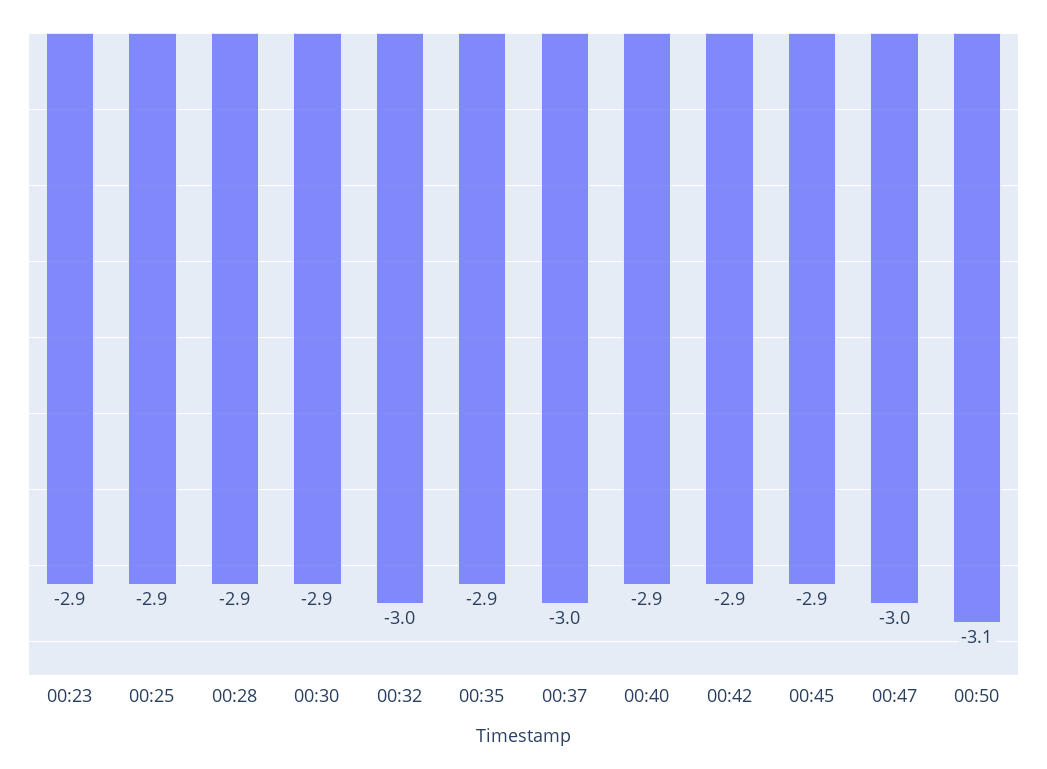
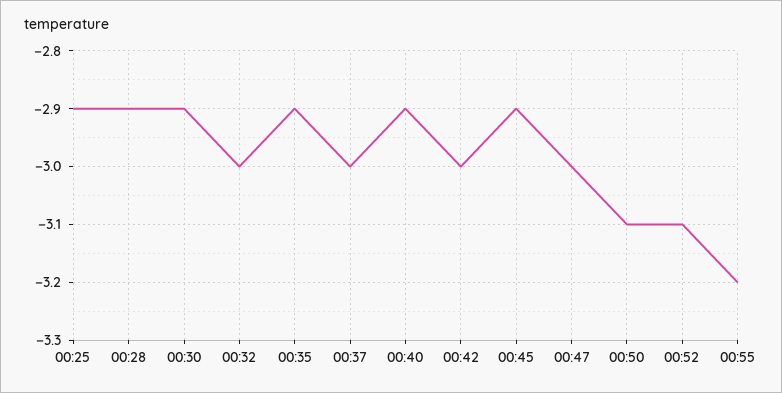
00:23: -2.9 -> none
00:42: -2.9 -> -3
00:52: none -> -3.1
00:55: none -> -3.2

